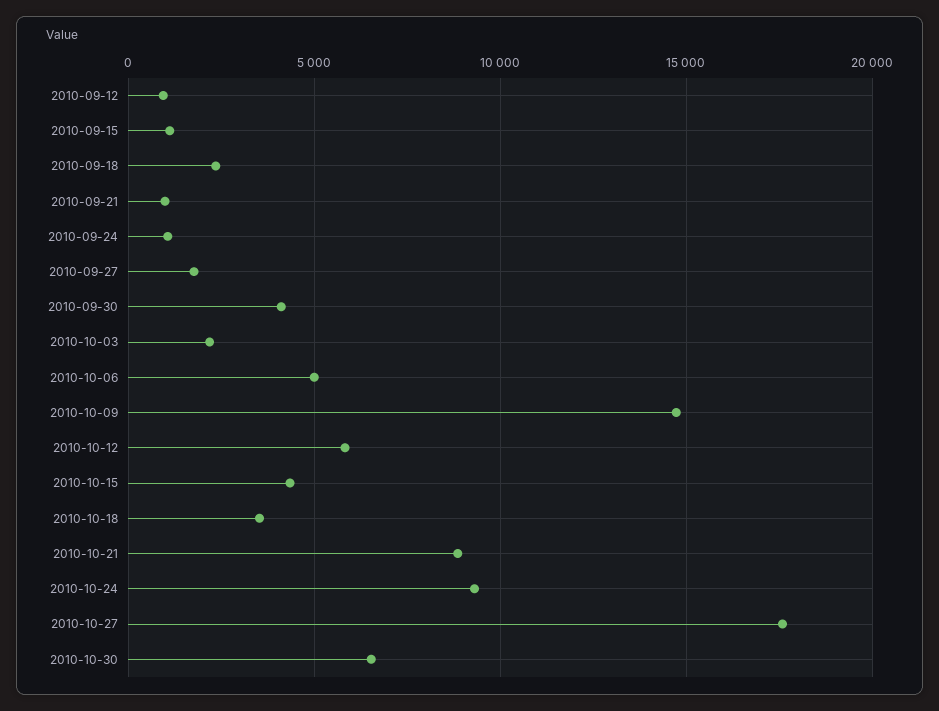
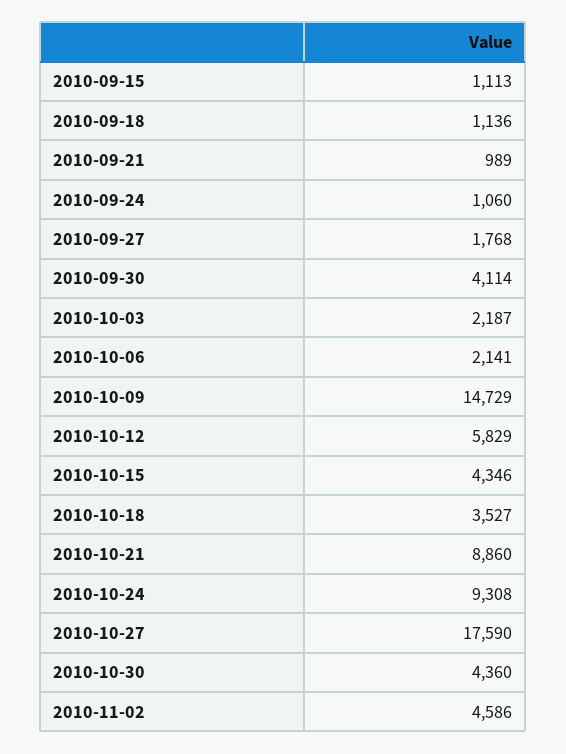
2010-09-12: 1000 -> none
2010-09-18: 2500 -> 1136
2010-10-06: 5000 -> 2141
2010-10-30: 6500 -> 4360
2010-11-02: none -> 4586

